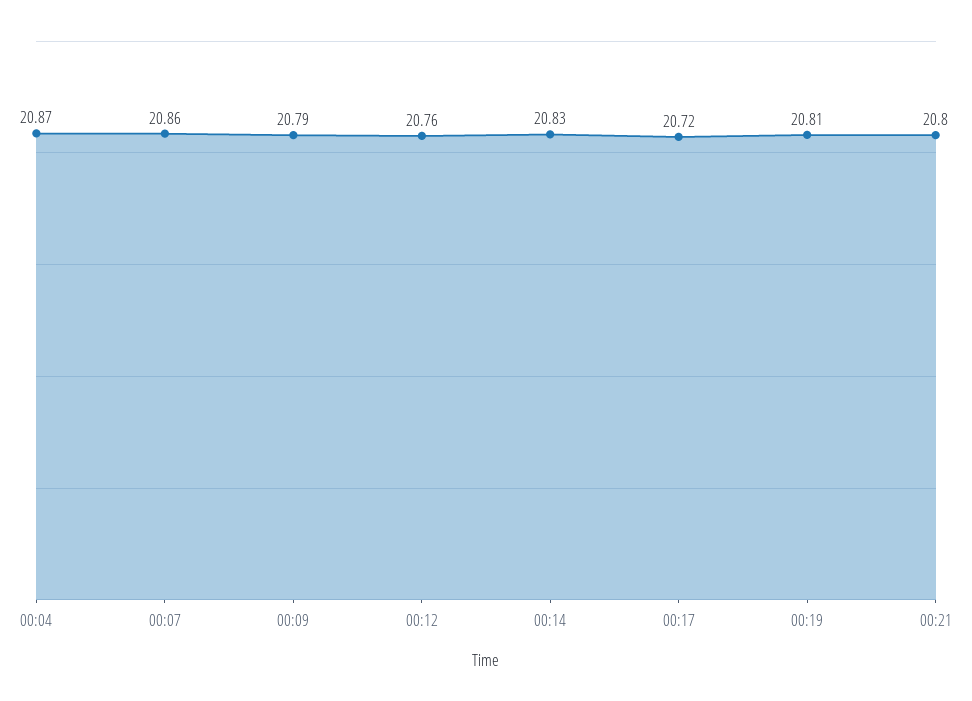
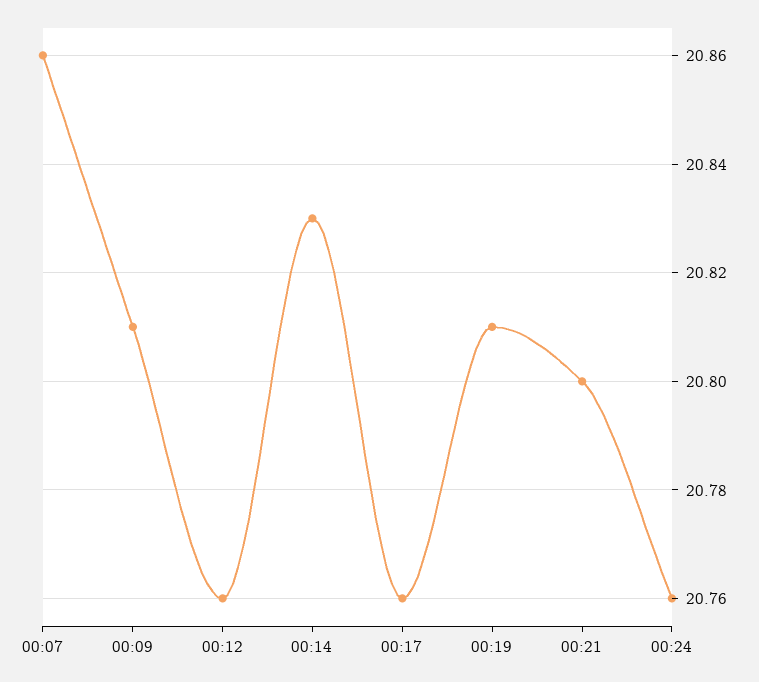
00:04: 20.87 -> none
00:09: 20.79 -> 20.81
00:17: 20.72 -> 20.76
00:24: none -> 20.76

